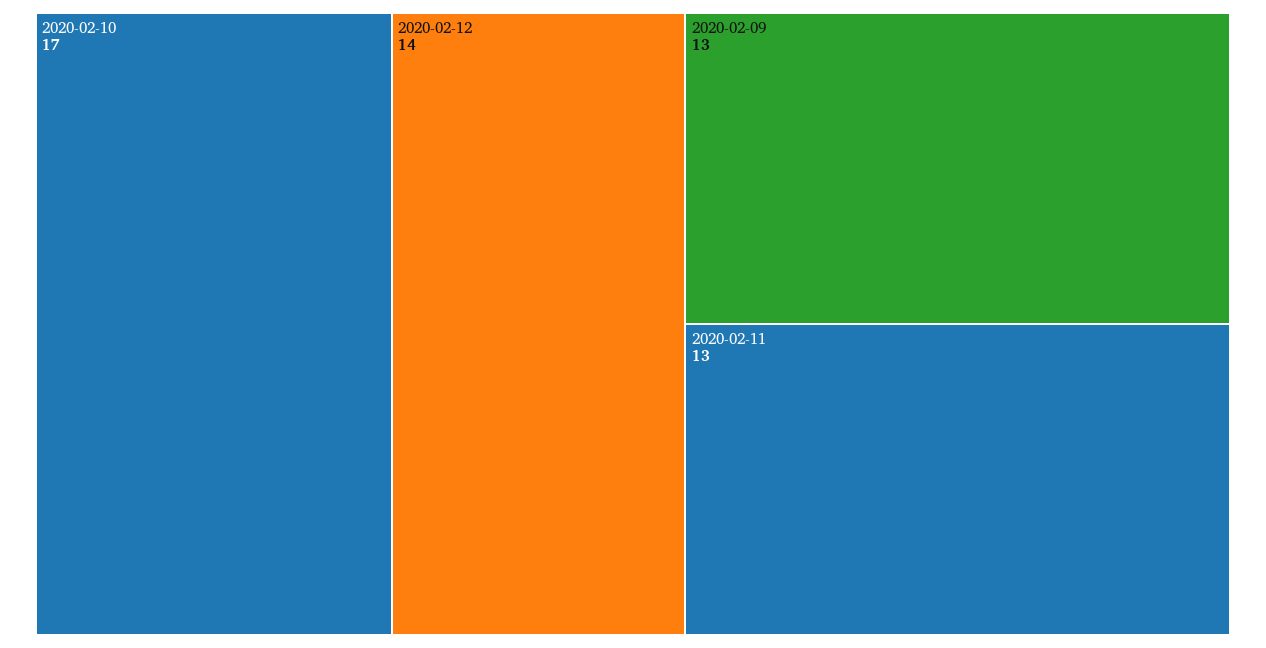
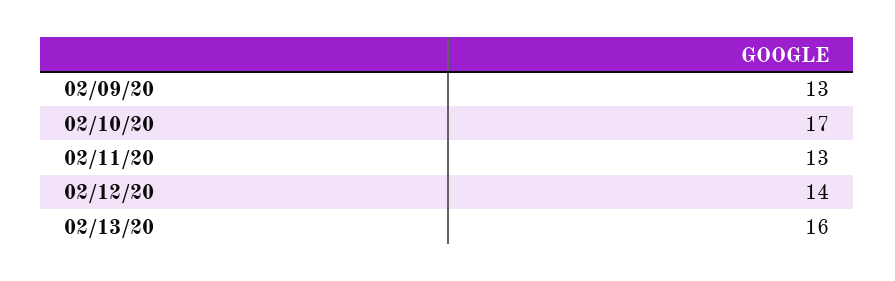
02/13/20: none -> 16

